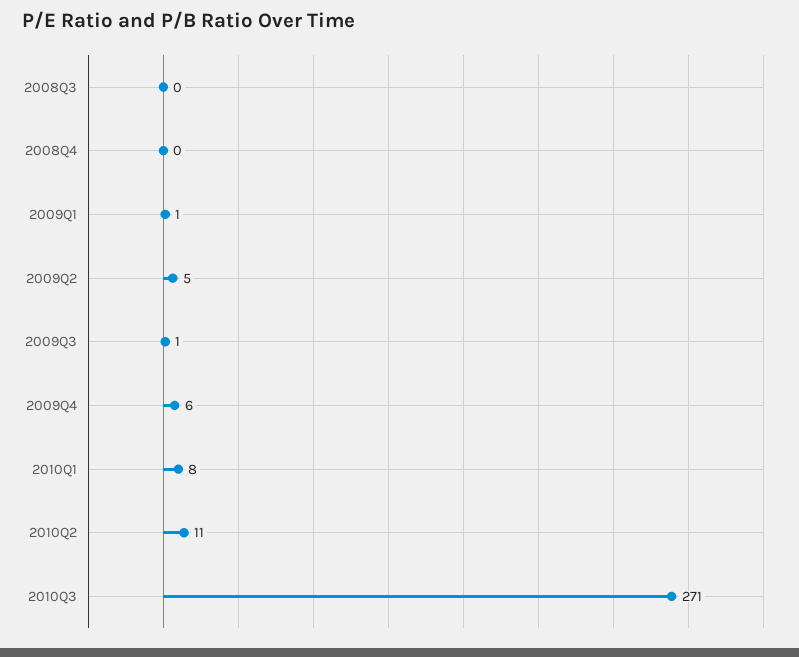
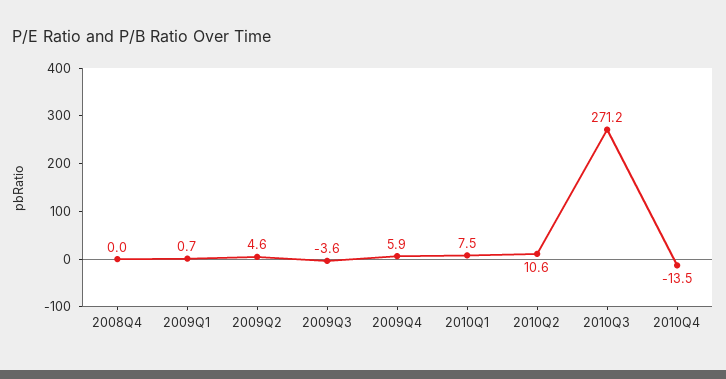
2008Q3: 0 -> none
2009Q3: 1 -> -3.6
2010Q4: none -> -13.5

